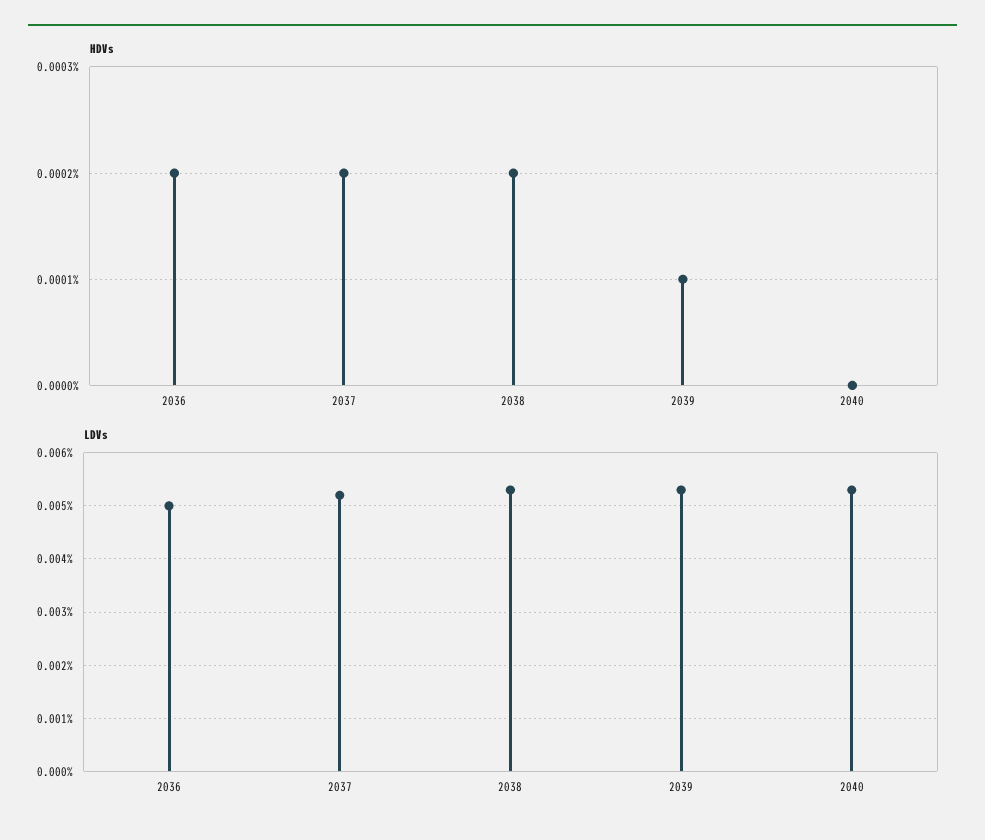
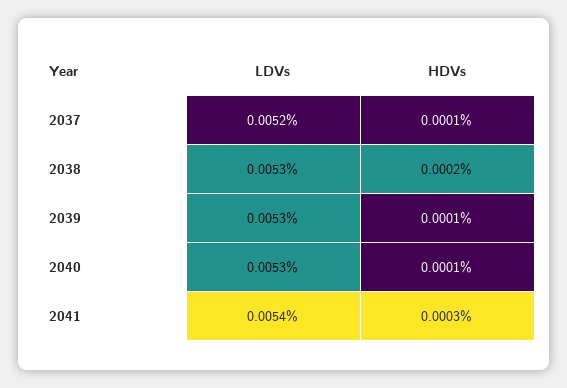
HDVs, 2036: 0.0002 -> none
HDVs, 2037: 0.0002 -> 0.0001
HDVs, 2040: 0 -> 0.0001
LDVs, 2036: 0.005 -> none
LDVs, 2041: none -> 0.0054
HDVs, 2041: none -> 0.0003

